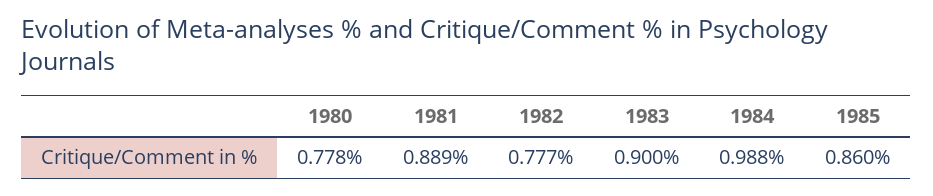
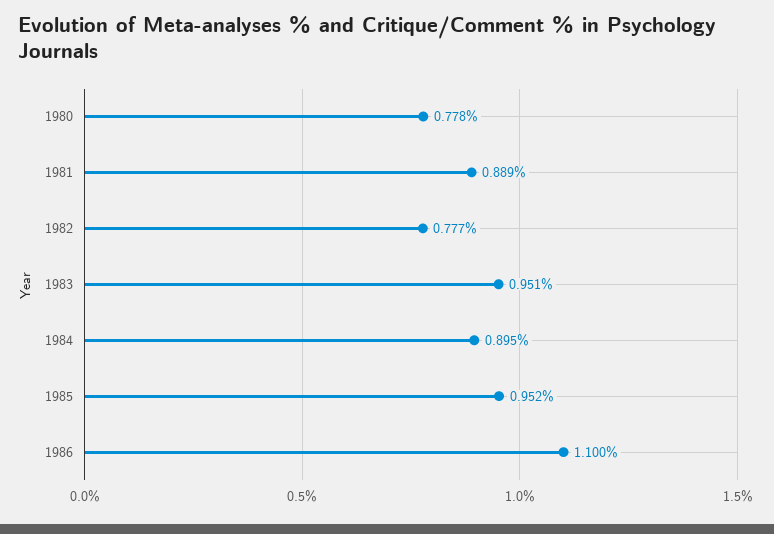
1983: 0.9 -> 0.951
1984: 0.988 -> 0.895
1985: 0.86 -> 0.952
1986: none -> 1.1

